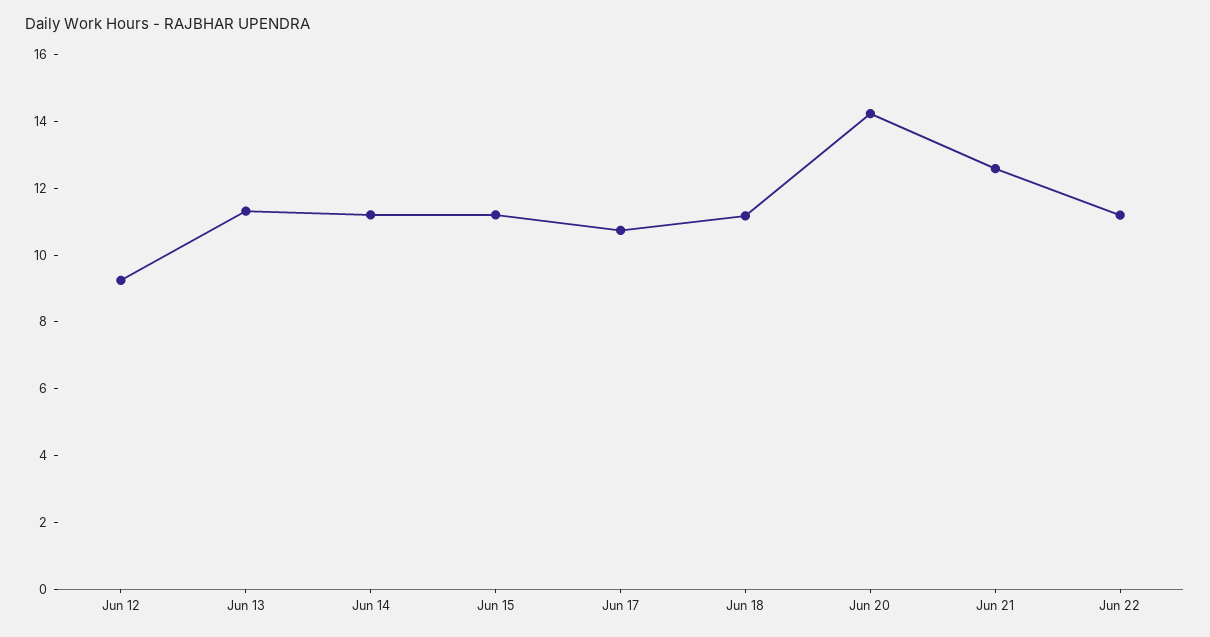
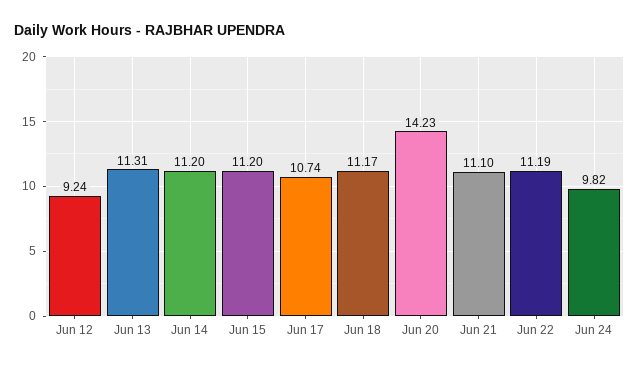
Jun 21: 12.5 -> 11.1
Jun 24: none -> 9.82

